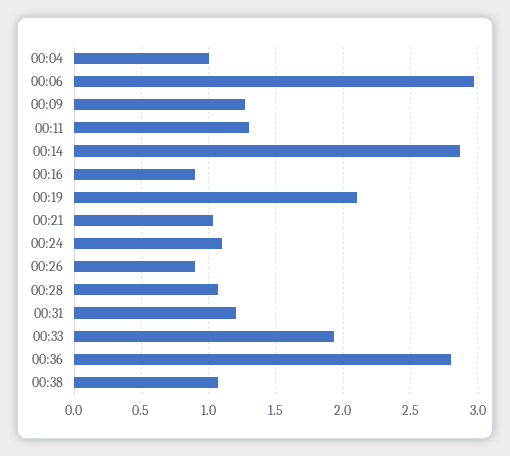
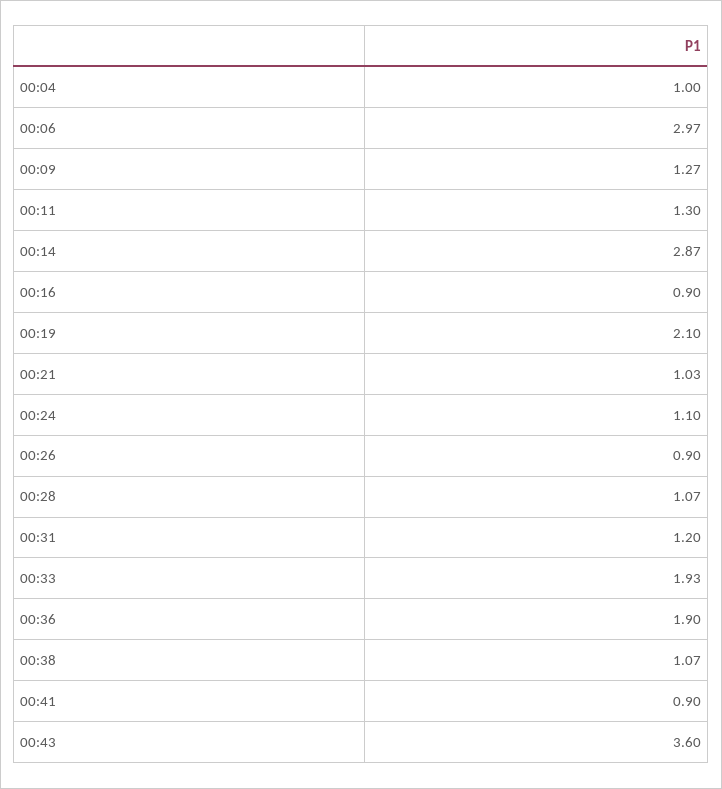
00:36: 2.8 -> 1.9
00:41: none -> 0.9
00:43: none -> 3.6

